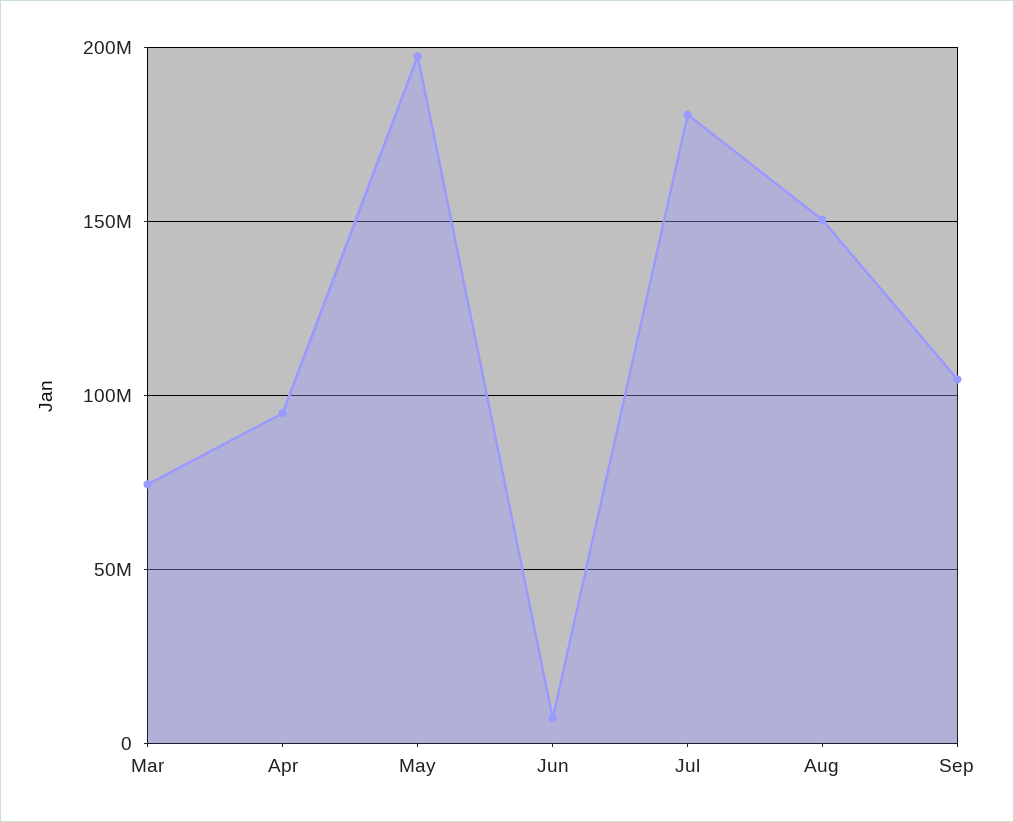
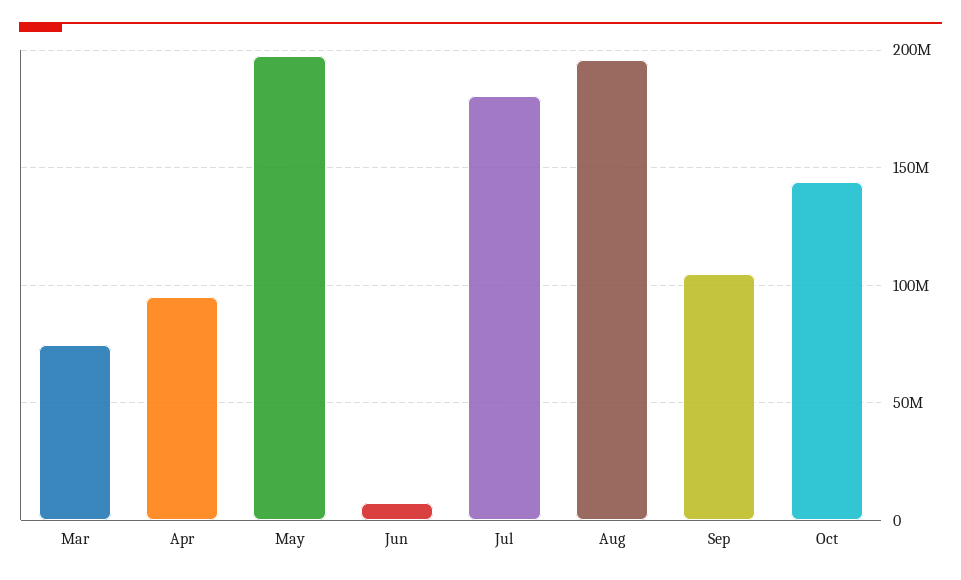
Aug: 150000000 -> 195000000
Oct: none -> 145000000

